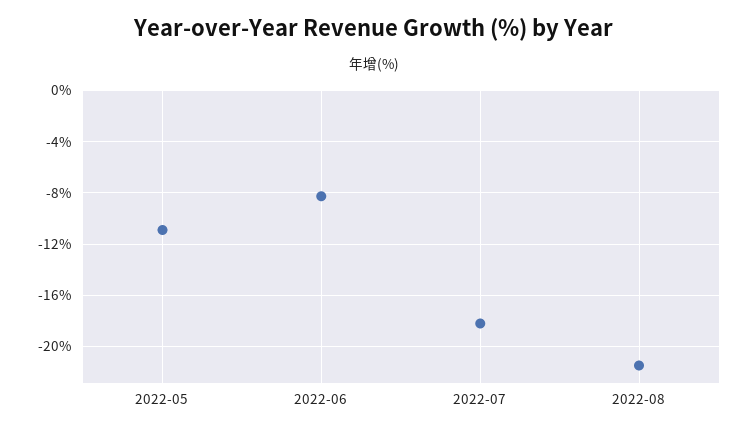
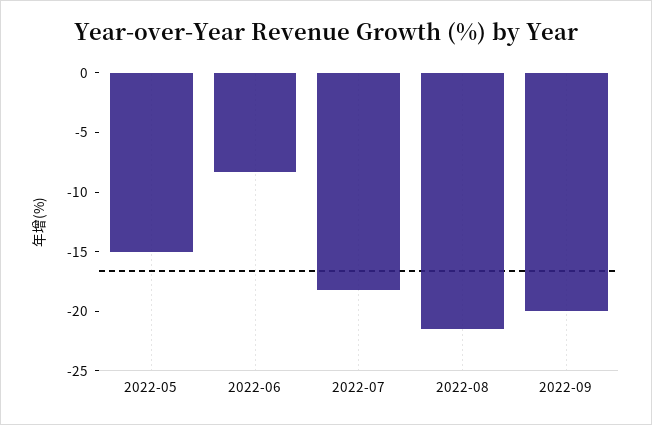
2022-05: -11 -> -15
2022-09: none -> -20

